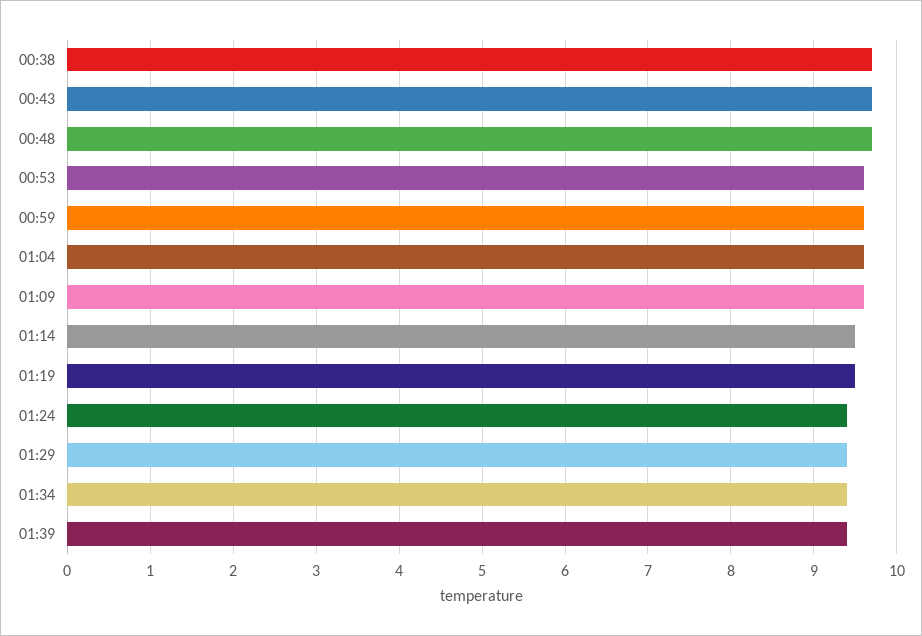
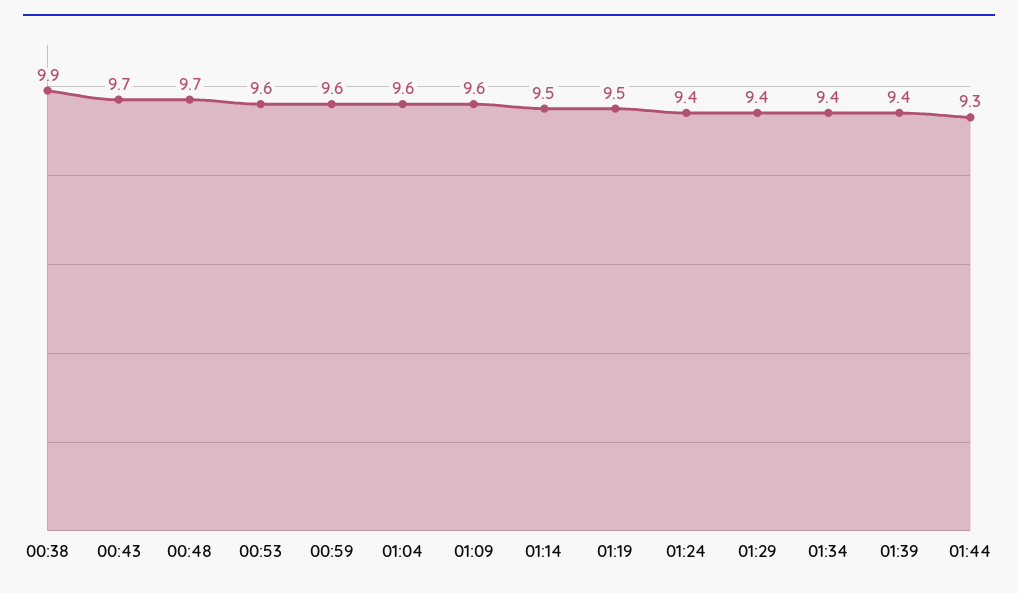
00:38: 9.7 -> 9.9
01:44: none -> 9.3

